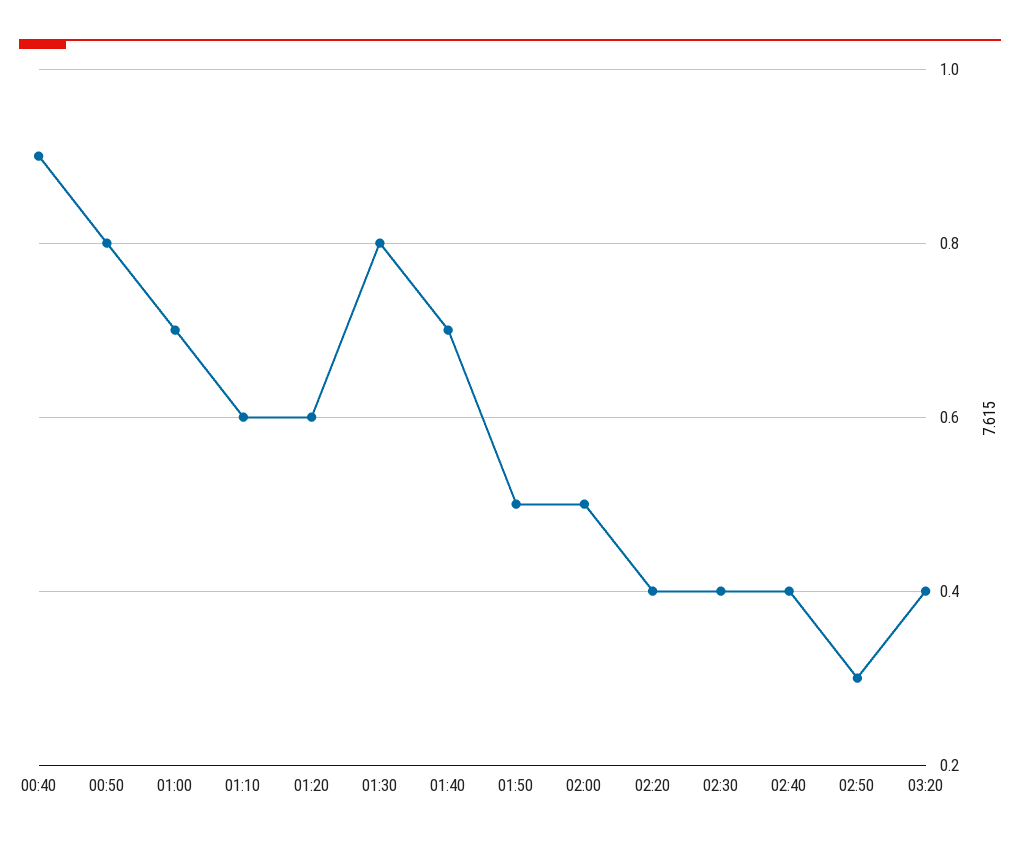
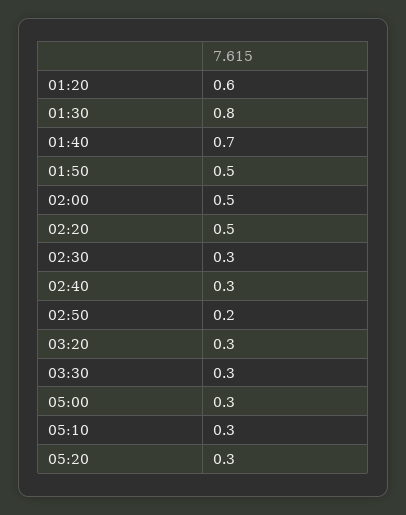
00:40: 0.9 -> none
00:50: 0.8 -> none
01:00: 0.7 -> none
01:10: 0.6 -> none
02:20: 0.4 -> 0.5
02:30: 0.4 -> 0.3
02:40: 0.4 -> 0.3
02:50: 0.3 -> 0.2
03:20: 0.4 -> 0.3
03:30: none -> 0.3
05:00: none -> 0.3
05:10: none -> 0.3
05:20: none -> 0.3

